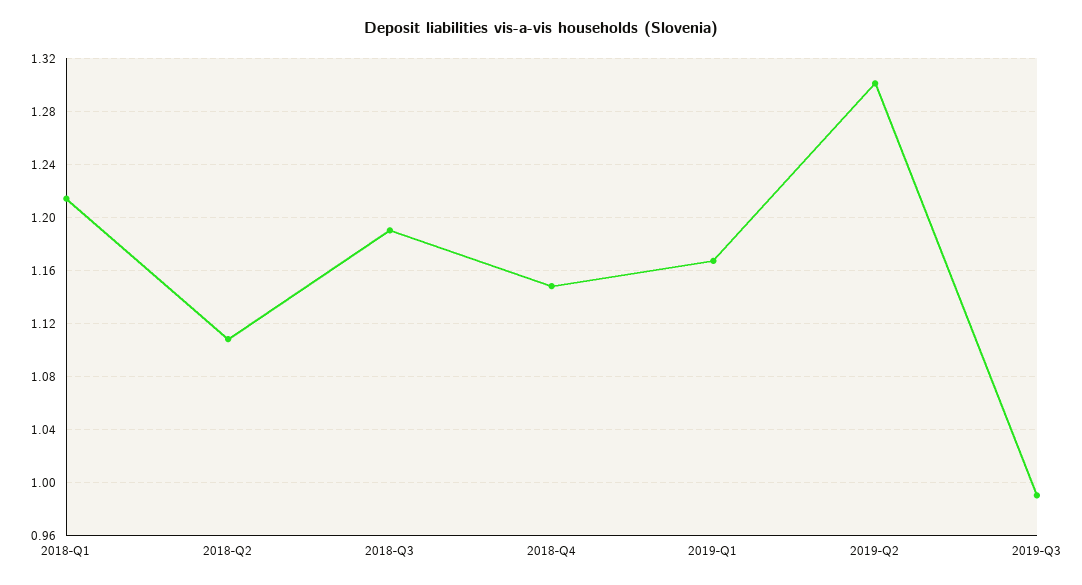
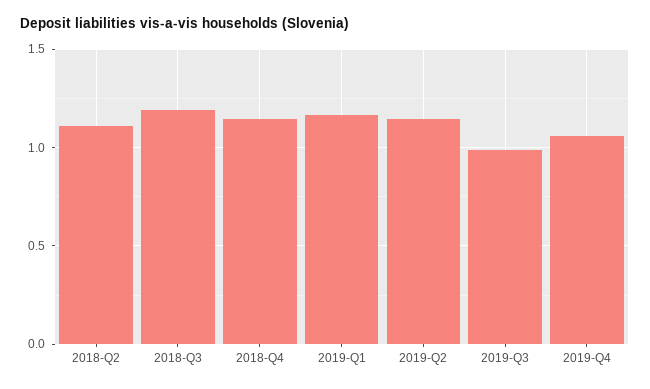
2018-Q1: 1.215 -> none
2019-Q2: 1.3 -> 1.15
2019-Q4: none -> 1.05

